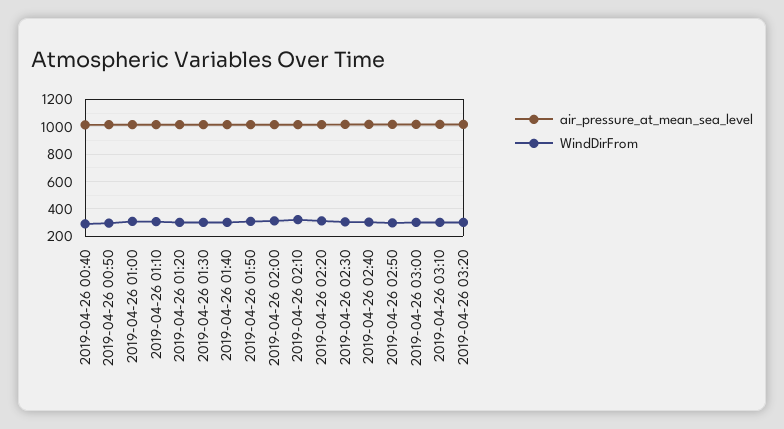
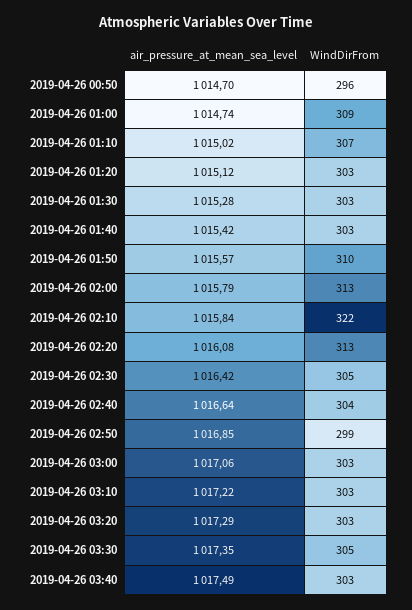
air_pressure_at_mean_sea_level, 2019-04-26 00:40: 1000 -> none
WindDirFrom, 2019-04-26 00:40: 300 -> none
air_pressure_at_mean_sea_level, 2019-04-26 03:30: none -> 1017.35
WindDirFrom, 2019-04-26 03:30: none -> 305
air_pressure_at_mean_sea_level, 2019-04-26 03:40: none -> 1017.49
WindDirFrom, 2019-04-26 03:40: none -> 303

